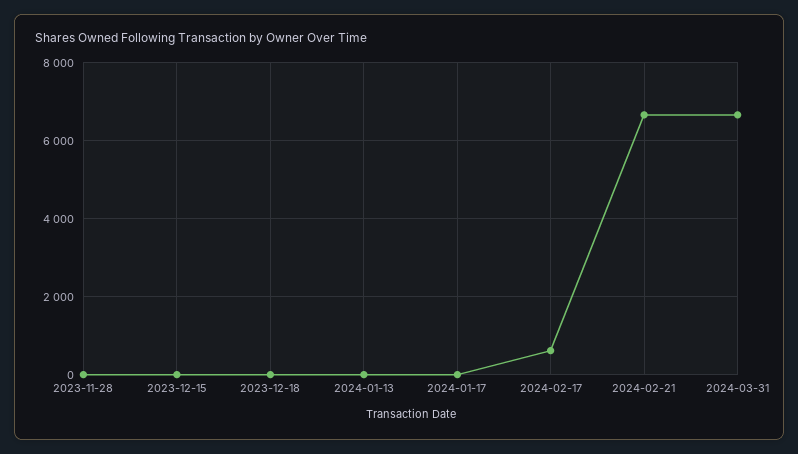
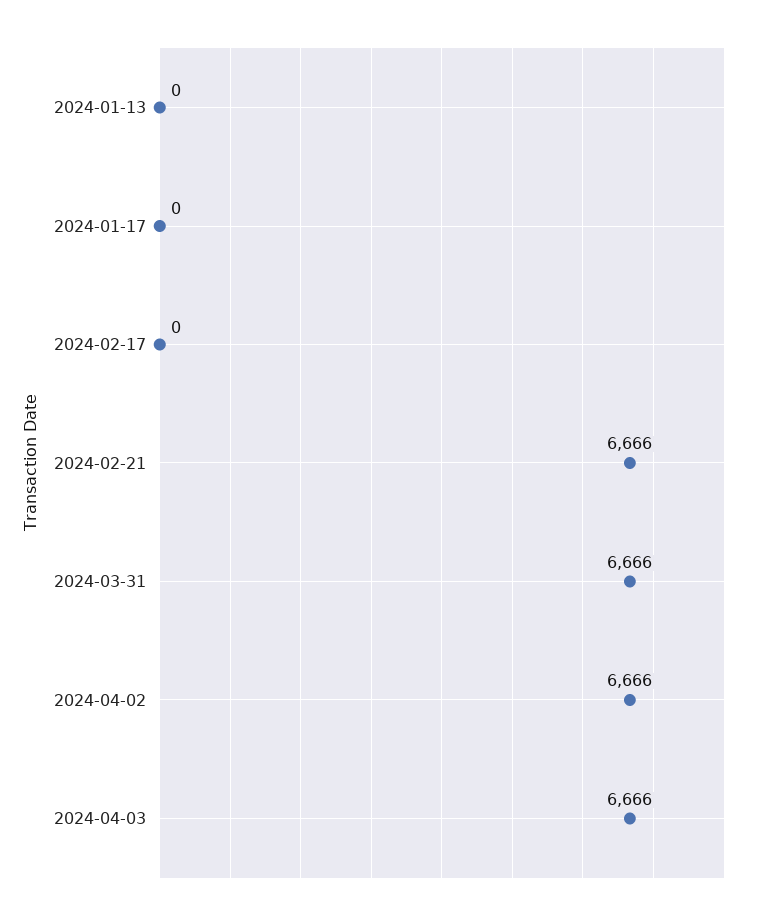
2023-11-28: 0 -> none
2023-12-15: 0 -> none
2023-12-18: 0 -> none
2024-02-17: 600 -> 0
2024-04-02: none -> 6666
2024-04-03: none -> 6666

